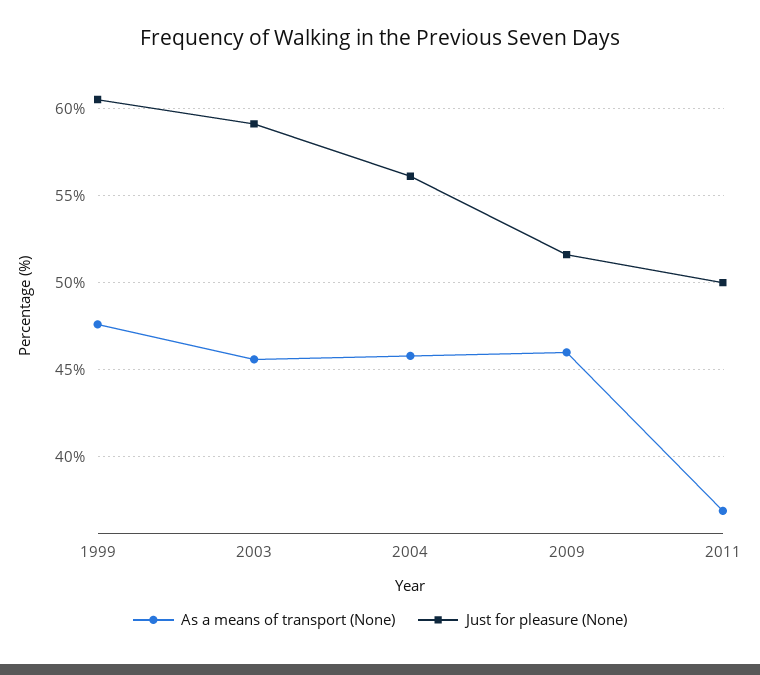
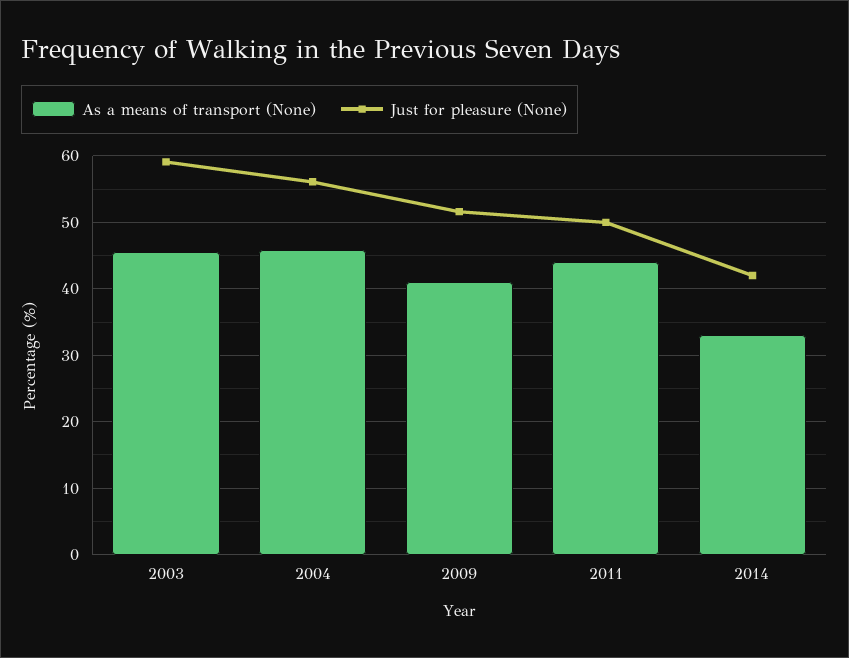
As a means of transport (None), 1999: 47.5 -> none
Just for pleasure (None), 1999: 60.5 -> none
As a means of transport (None), 2009: 46 -> 41
As a means of transport (None), 2011: 37 -> 44
As a means of transport (None), 2014: none -> 33
Just for pleasure (None), 2014: none -> 42

